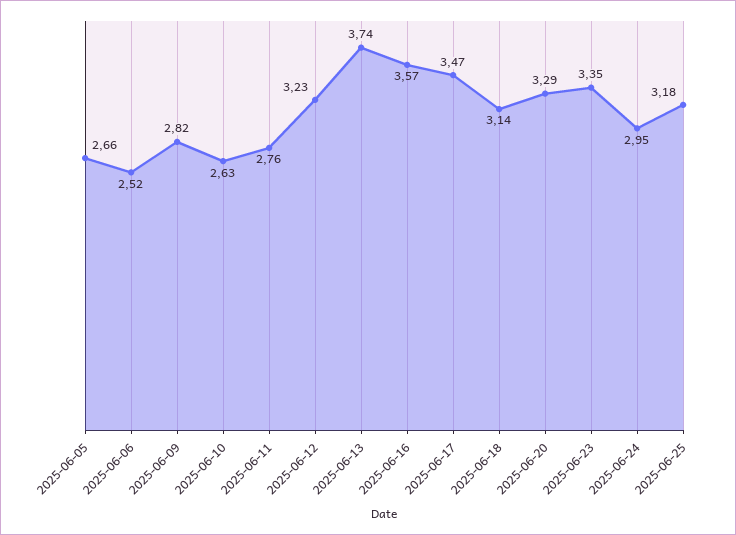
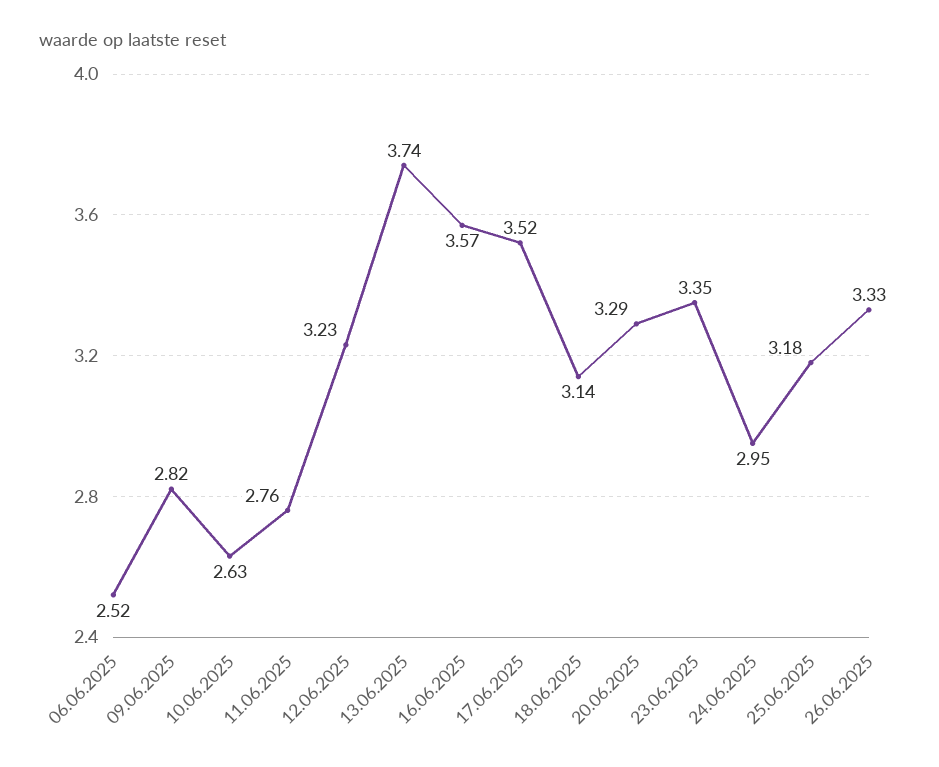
2025-06-05: 2.66 -> none
2025-06-17: 3.47 -> 3.52
26.06.2025: none -> 3.33

